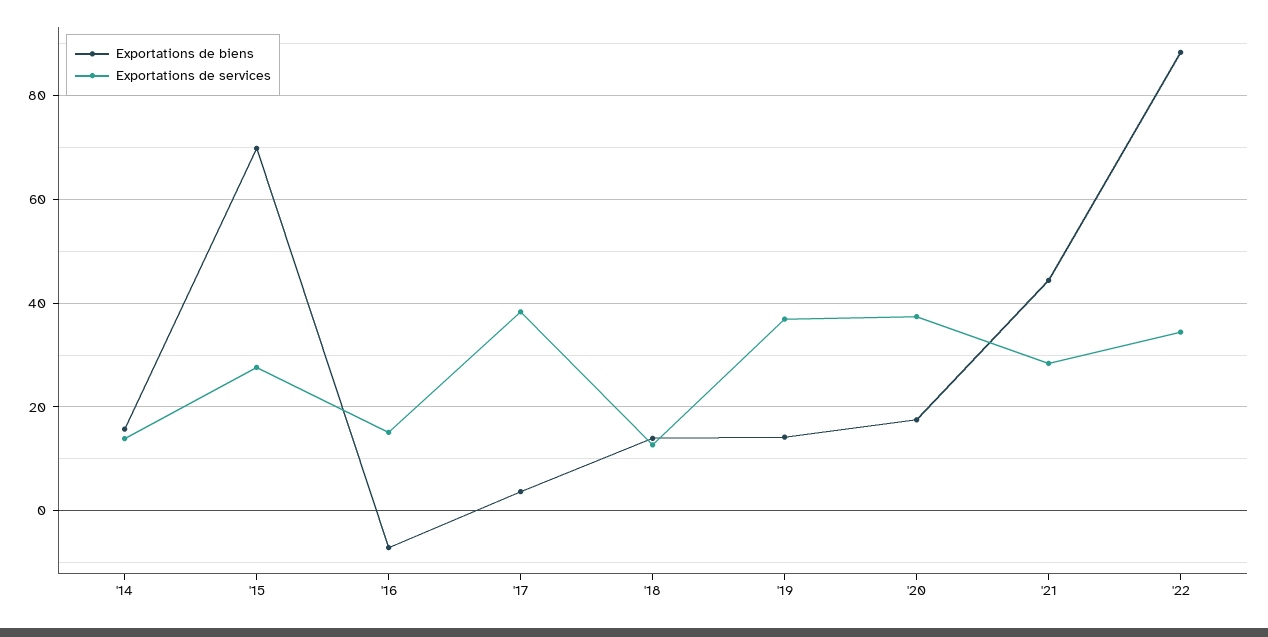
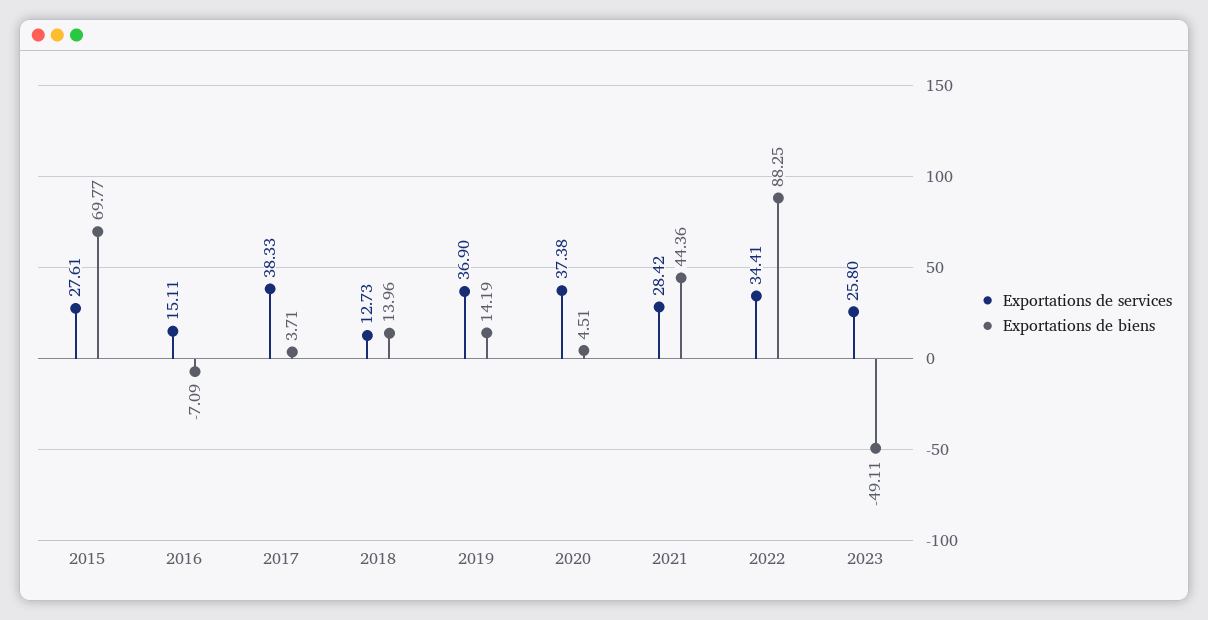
Exportations de biens, '14: 16 -> none
Exportations de services, '14: 14 -> none
Exportations de biens, '20: 18 -> 4.51
Exportations de services, 2023: none -> 25.8
Exportations de biens, 2023: none -> -49.11

